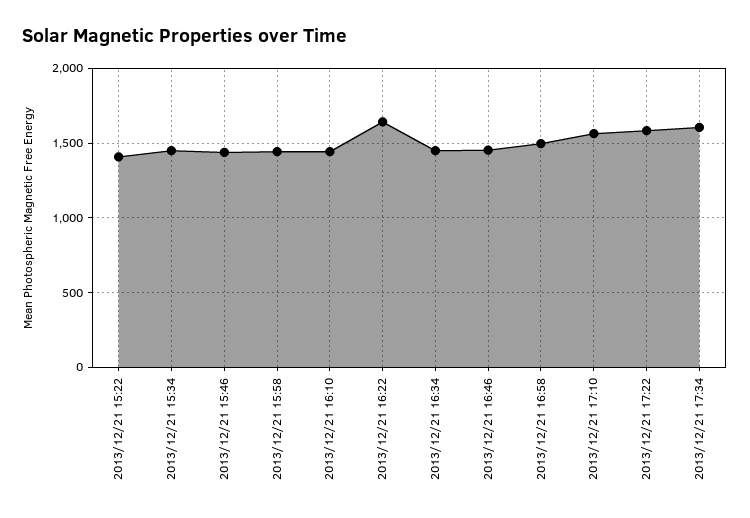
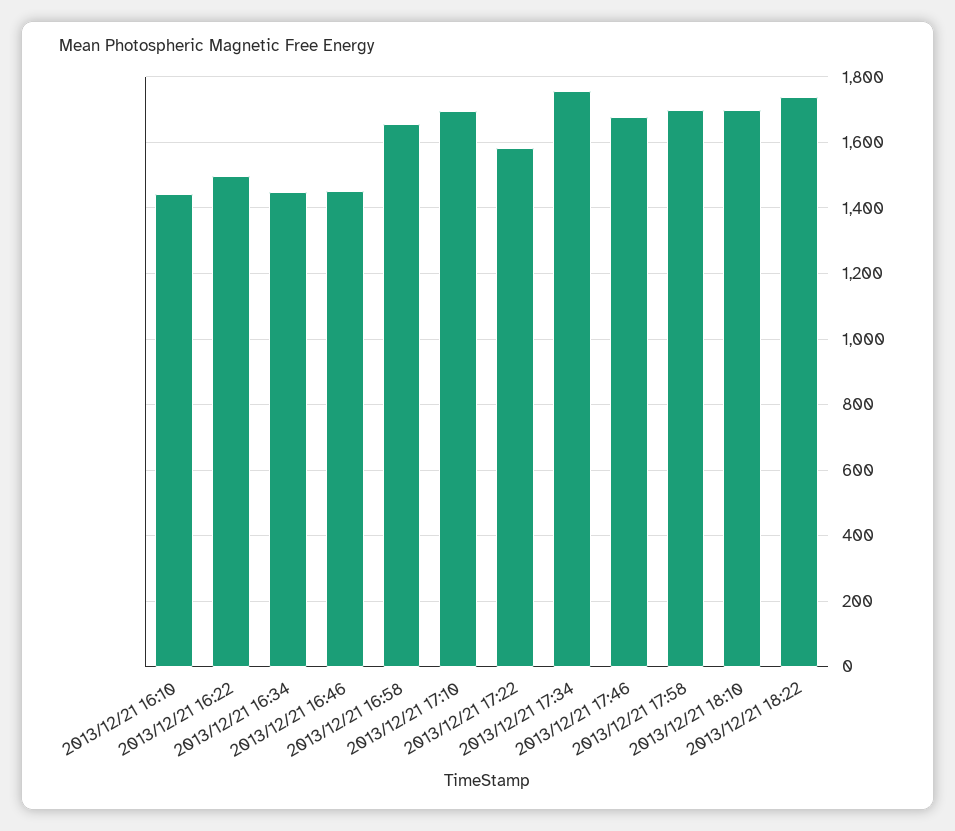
2013/12/21 15:22: 1400 -> none
2013/12/21 15:34: 1450 -> none
2013/12/21 15:46: 1450 -> none
2013/12/21 15:58: 1450 -> none
2013/12/21 16:22: 1650 -> 1500
2013/12/21 16:58: 1500 -> 1660
2013/12/21 17:10: 1550 -> 1700
2013/12/21 17:34: 1600 -> 1760
2013/12/21 17:46: none -> 1680
2013/12/21 17:58: none -> 1700
2013/12/21 18:10: none -> 1700
2013/12/21 18:22: none -> 1740

